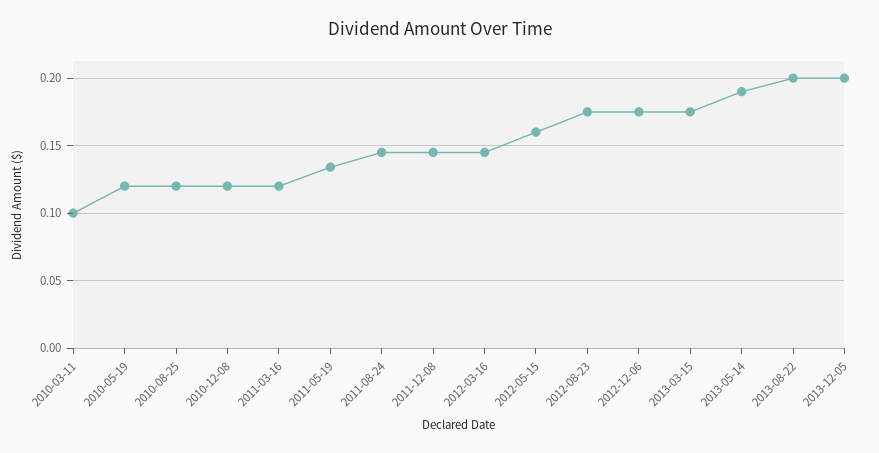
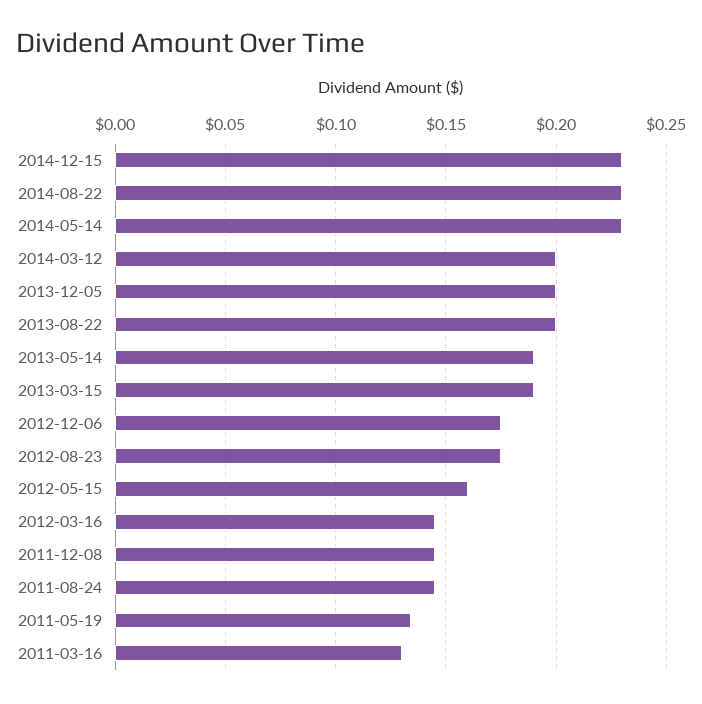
2010-03-11: 0.1 -> none
2010-05-19: 0.12 -> none
2010-08-25: 0.12 -> none
2010-12-08: 0.12 -> none
2011-03-16: 0.12 -> 0.13
2013-03-15: 0.175 -> 0.19
2014-12-15: none -> 0.23
2014-08-22: none -> 0.23
2014-05-14: none -> 0.23
2014-03-12: none -> 0.2

